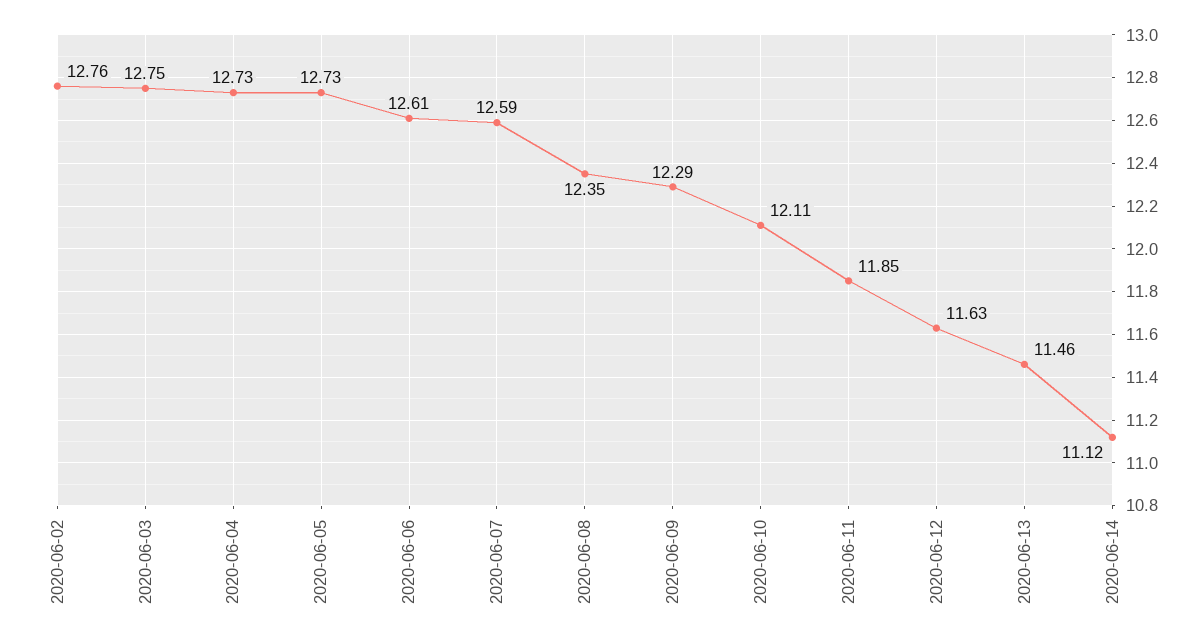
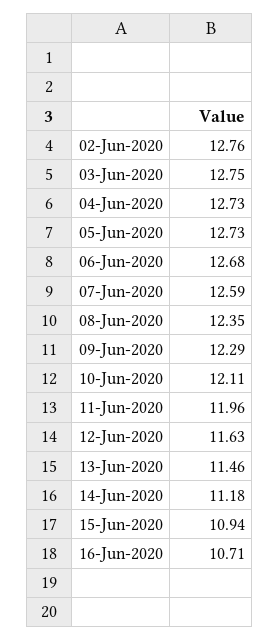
2020-06-06: 12.61 -> 12.68
2020-06-11: 11.85 -> 11.96
2020-06-14: 11.12 -> 11.18
15-Jun-2020: none -> 10.94
16-Jun-2020: none -> 10.71

